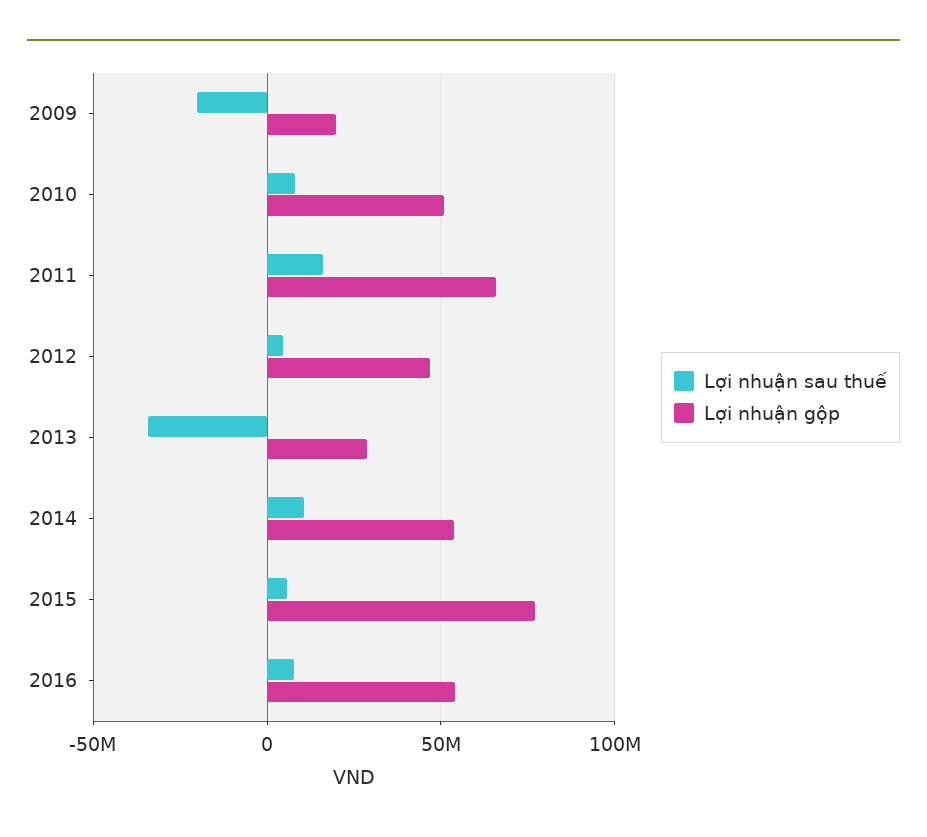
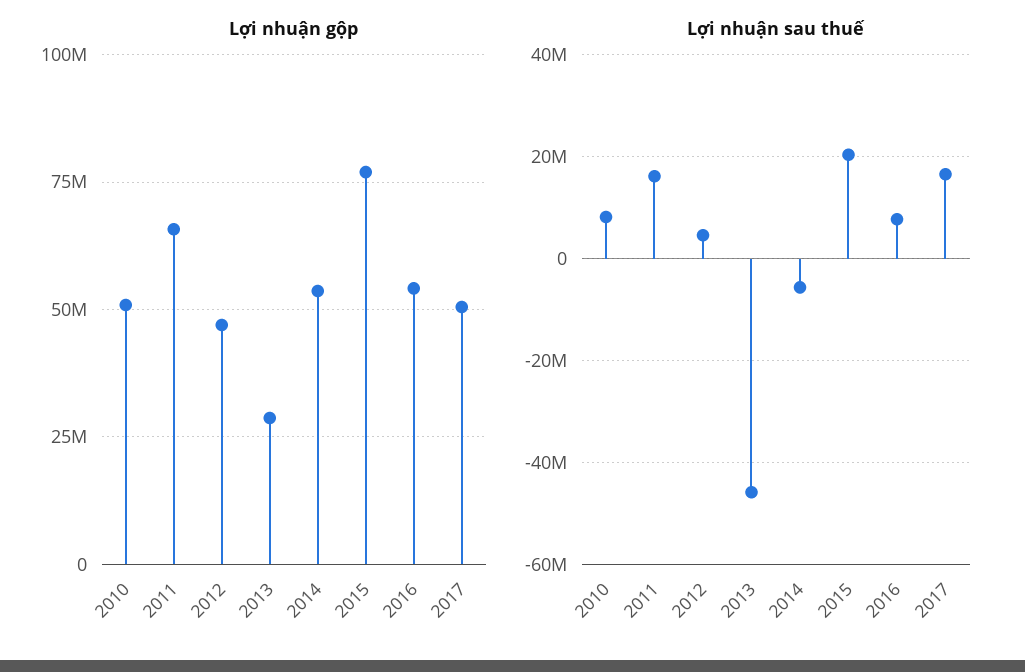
Lợi nhuận sau thuế, 2009: -20000000 -> none
Lợi nhuận gộp, 2009: 20000000 -> none
Lợi nhuận sau thuế, 2013: -35000000 -> -46000000
Lợi nhuận sau thuế, 2014: 10000000 -> -6000000
Lợi nhuận sau thuế, 2015: 5000000 -> 20000000
Lợi nhuận gộp, 2017: none -> 50000000
Lợi nhuận sau thuế, 2017: none -> 16000000

